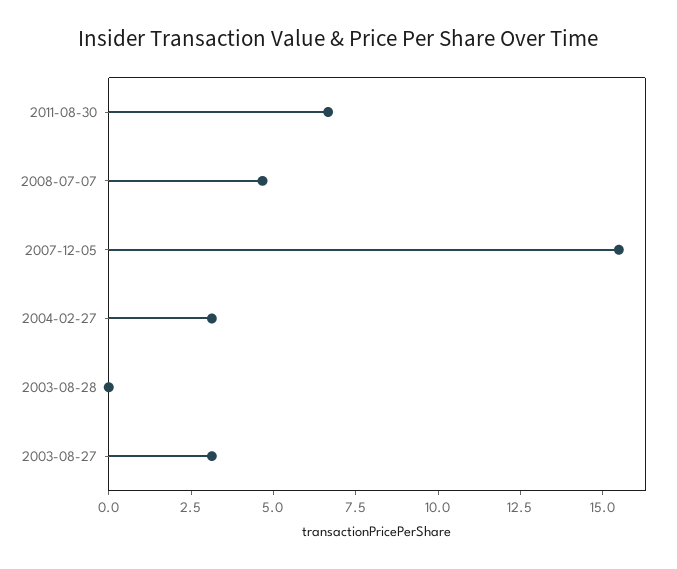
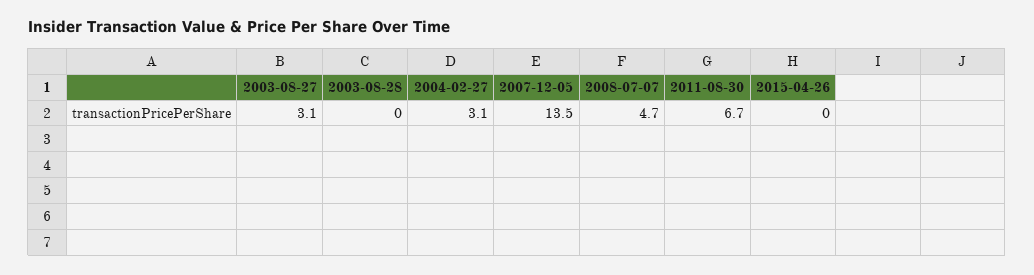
2007-12-05: 15.5 -> 13.5
2015-04-26: none -> 0

